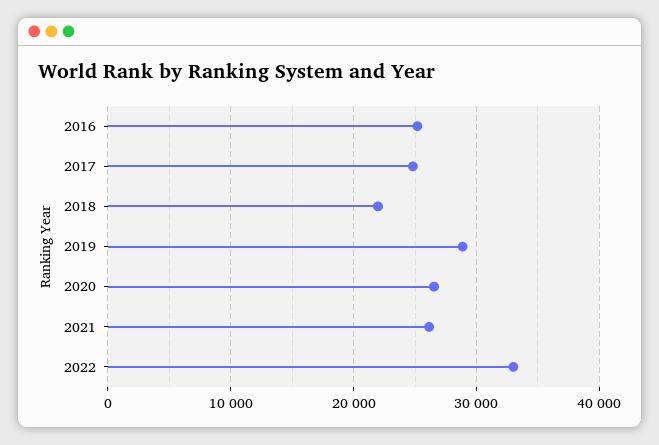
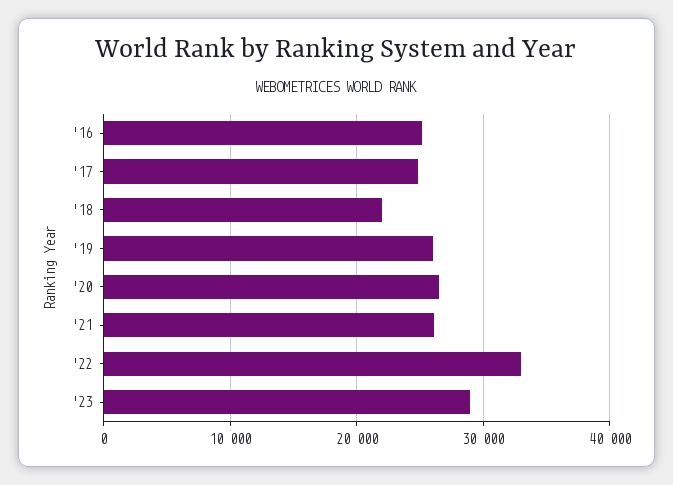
2019: 29000 -> 26000
'23: none -> 29000

